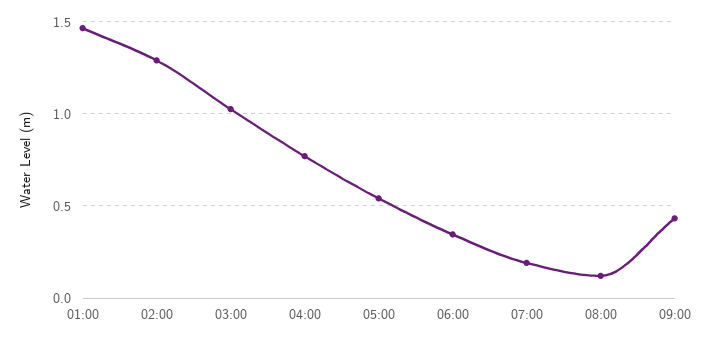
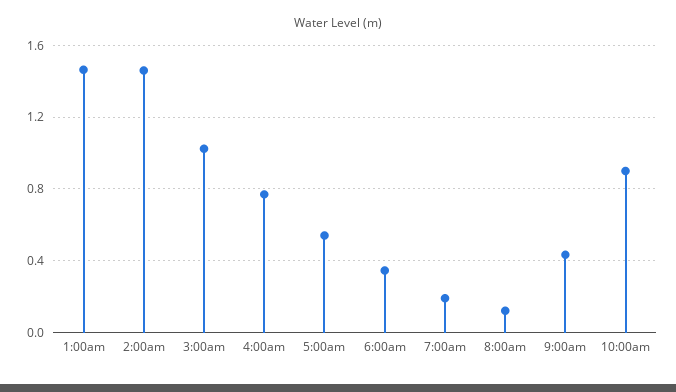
02:00: 1.3 -> 1.45
10:00am: none -> 0.9

